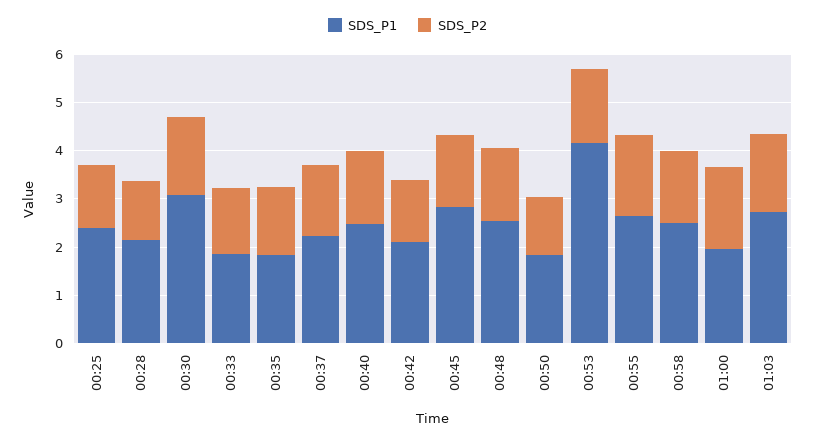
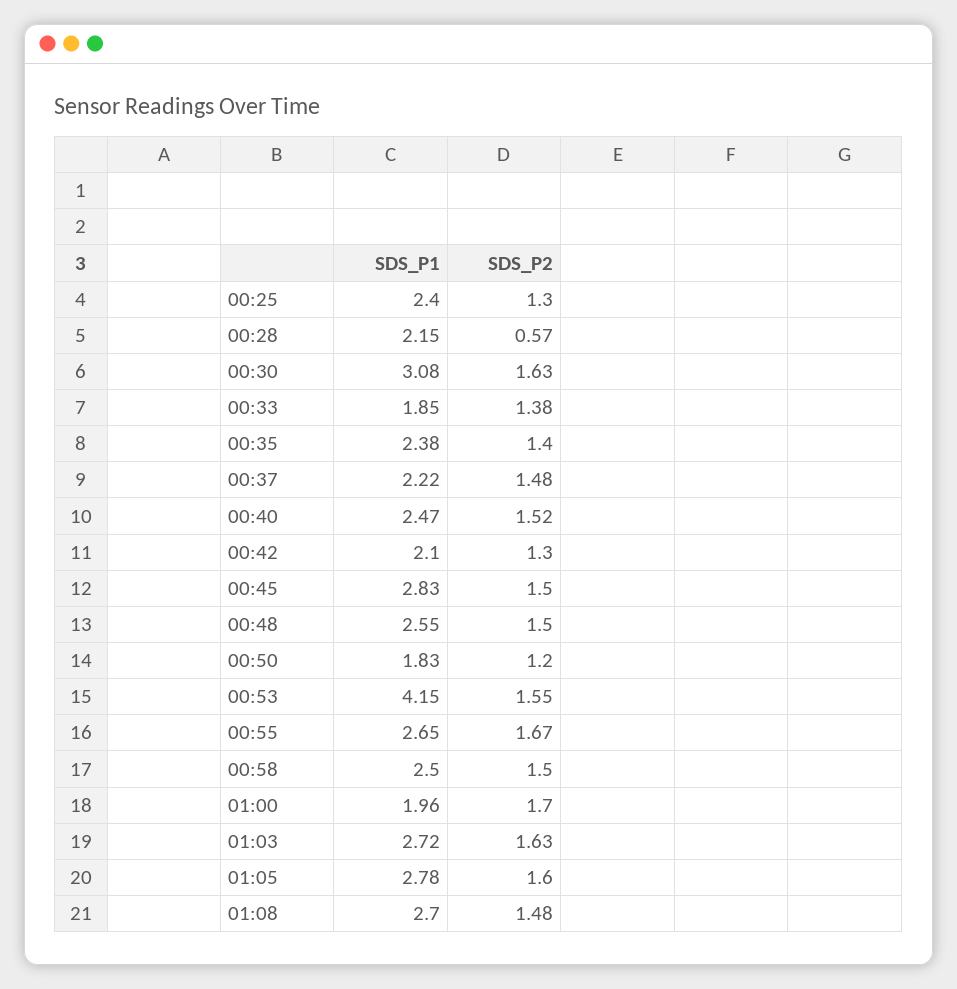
SDS_P2, 00:28: 1.2 -> 0.57
SDS_P1, 00:35: 1.8 -> 2.38
SDS_P1, 01:05: none -> 2.78
SDS_P2, 01:05: none -> 1.6
SDS_P1, 01:08: none -> 2.7
SDS_P2, 01:08: none -> 1.48

